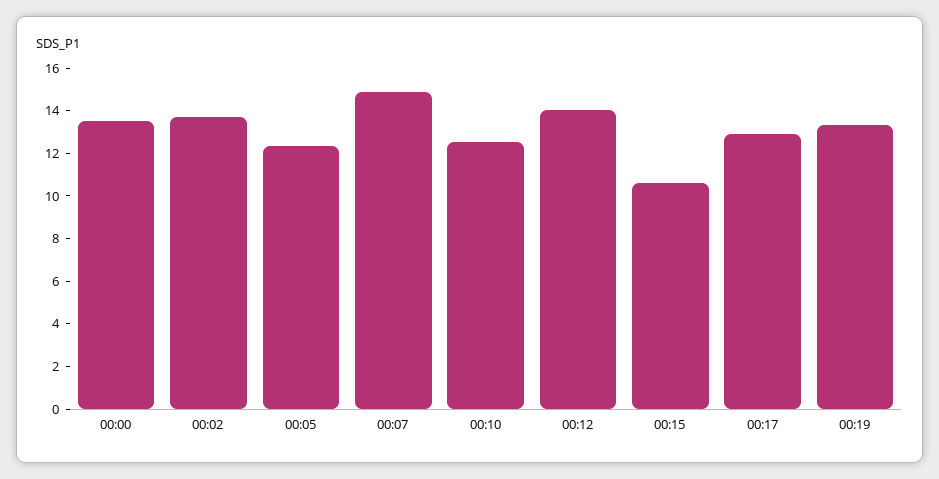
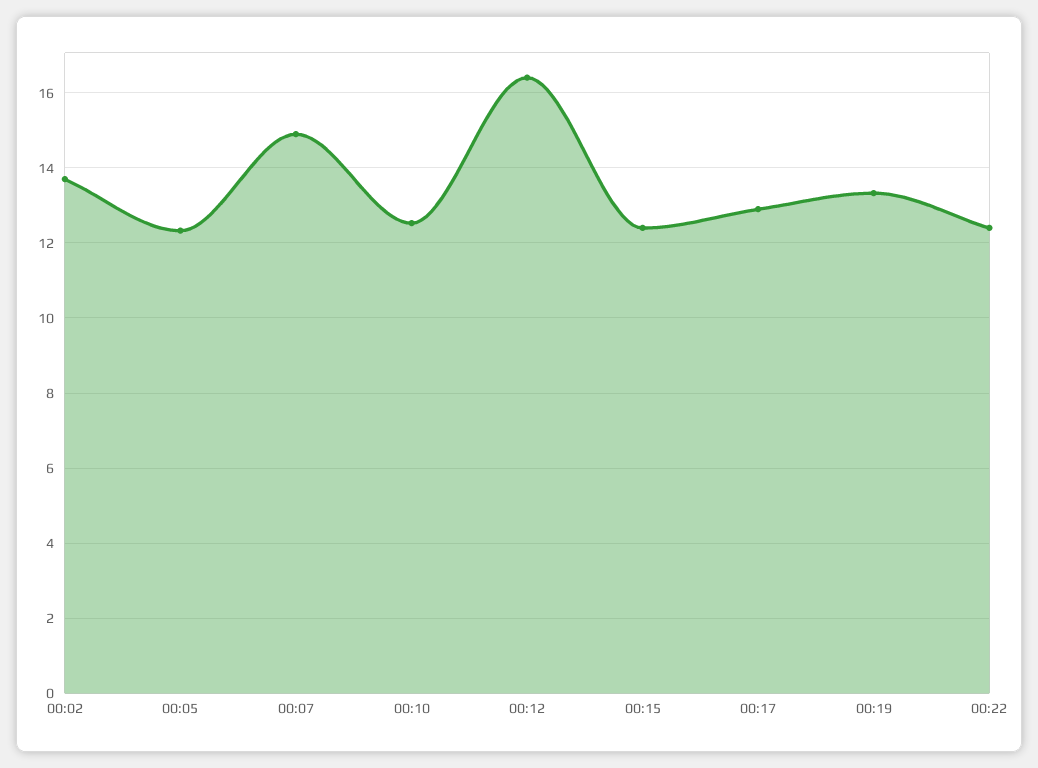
00:00: 13.5 -> none
00:12: 14 -> 16.4
00:15: 10.5 -> 12.4
00:22: none -> 12.4

